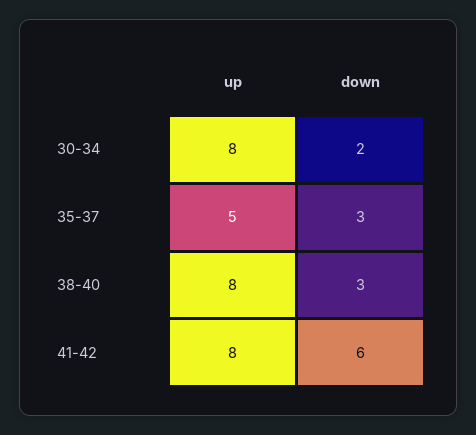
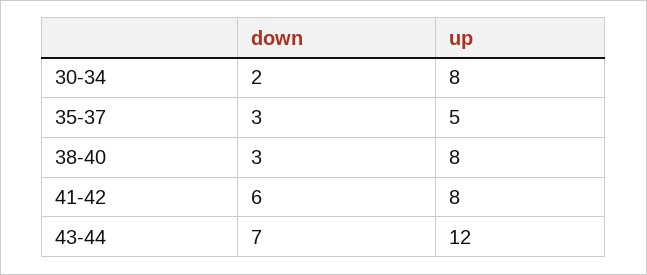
down, 43-44: none -> 7
up, 43-44: none -> 12

